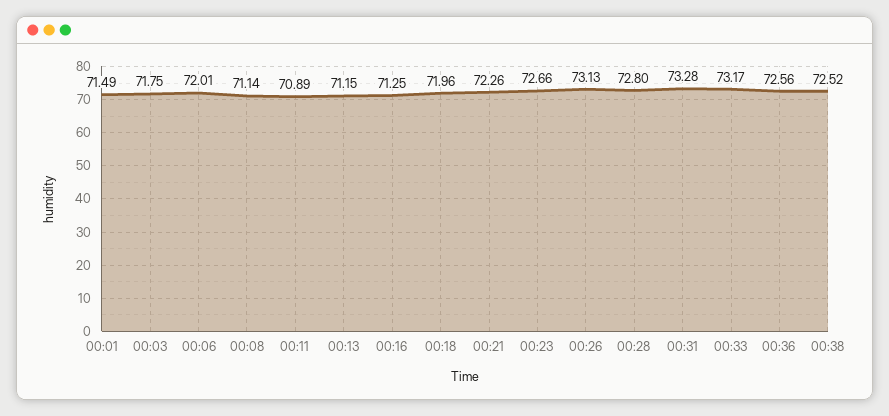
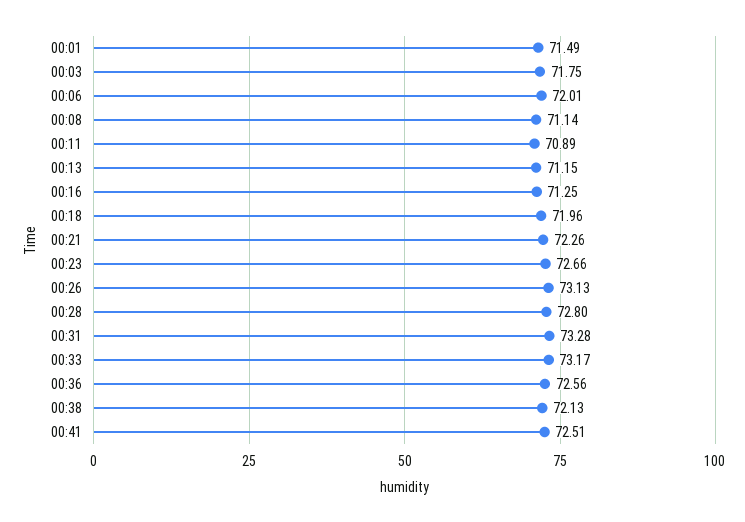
00:38: 72.52 -> 72.13
00:41: none -> 72.51

